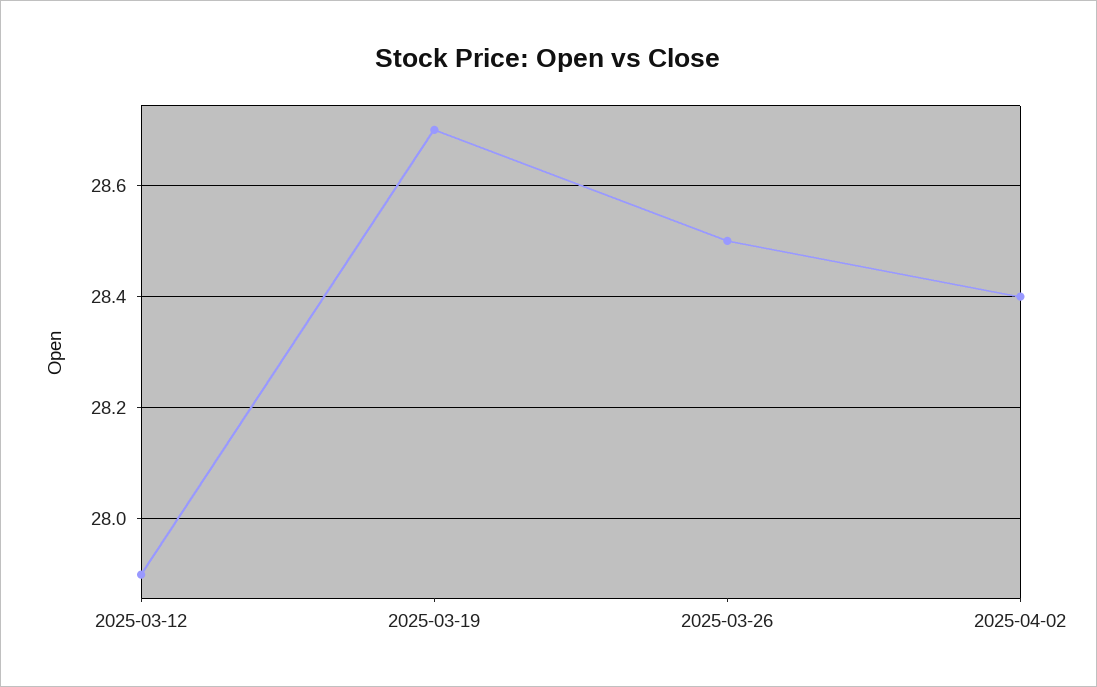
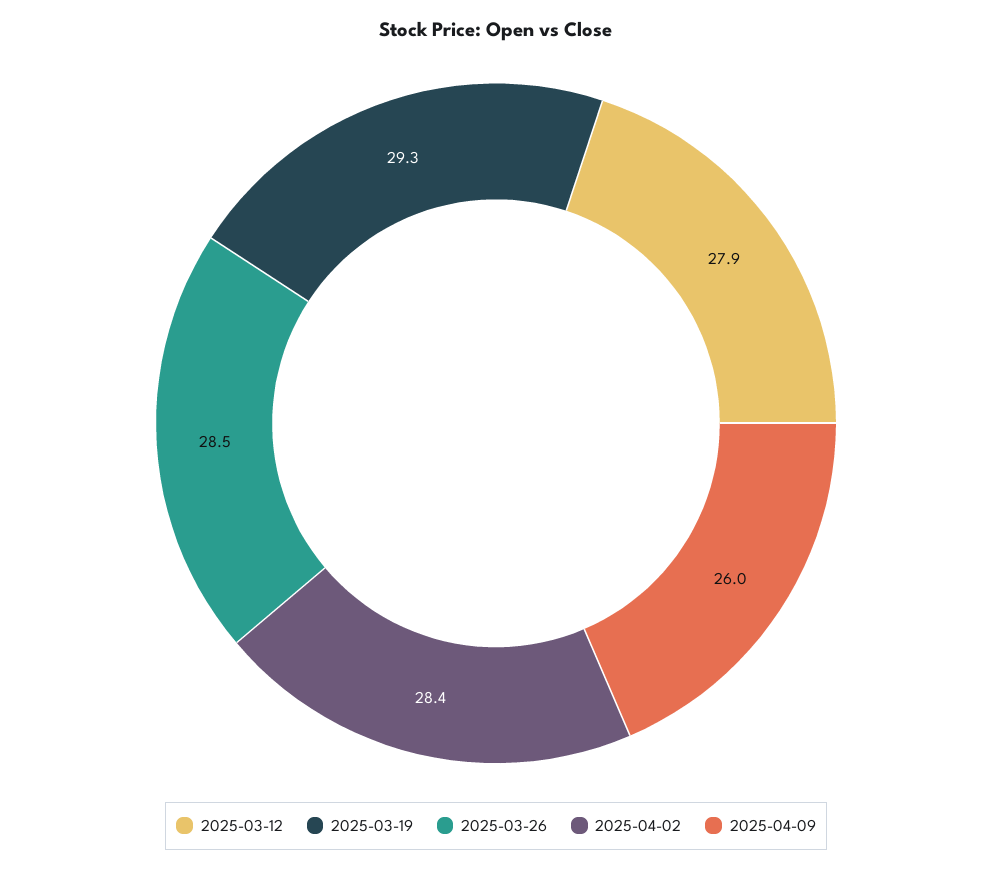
2025-03-19: 28.7 -> 29.3
2025-04-09: none -> 26

